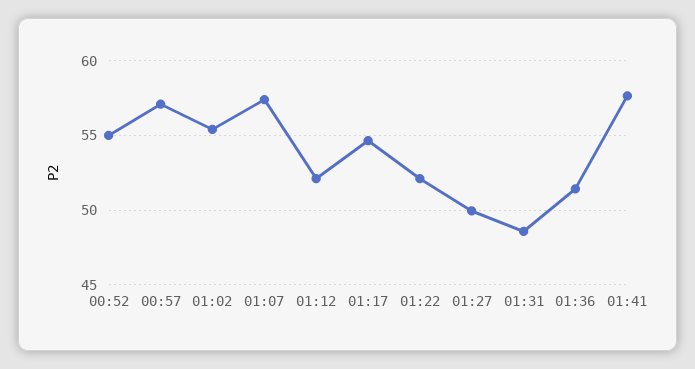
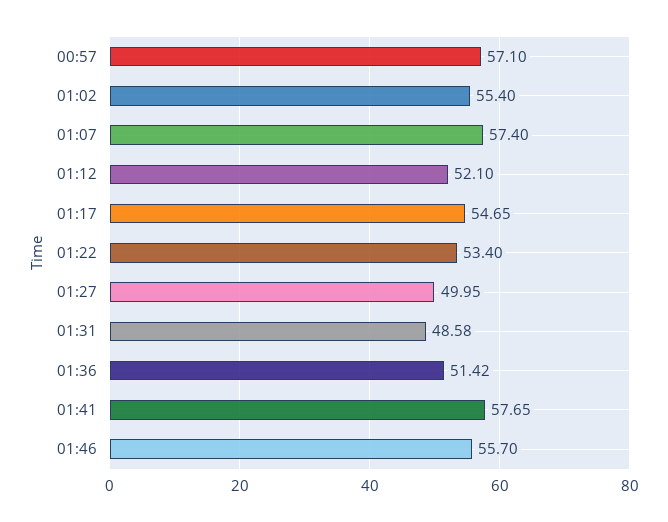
00:52: 55 -> none
01:22: 52 -> 53.4
01:46: none -> 55.7

